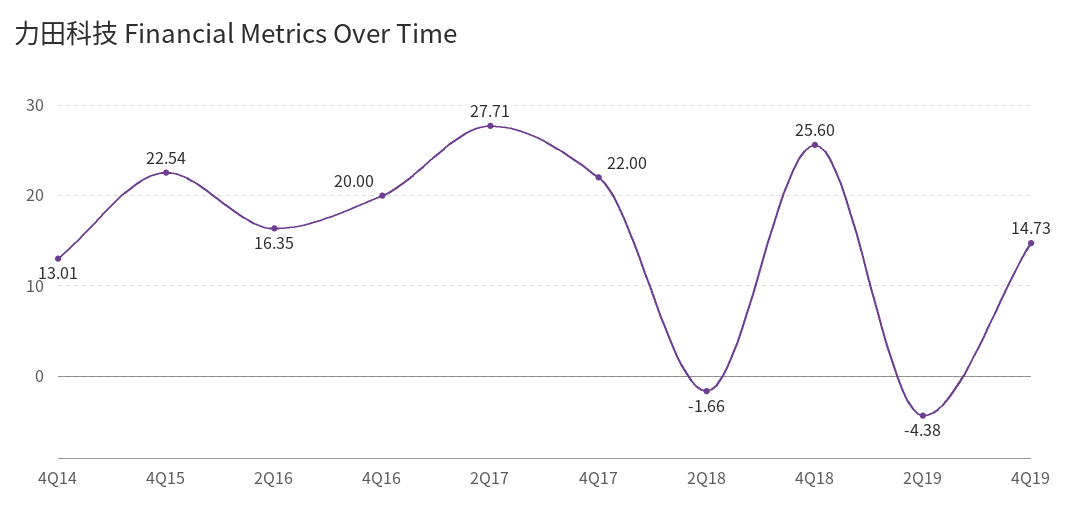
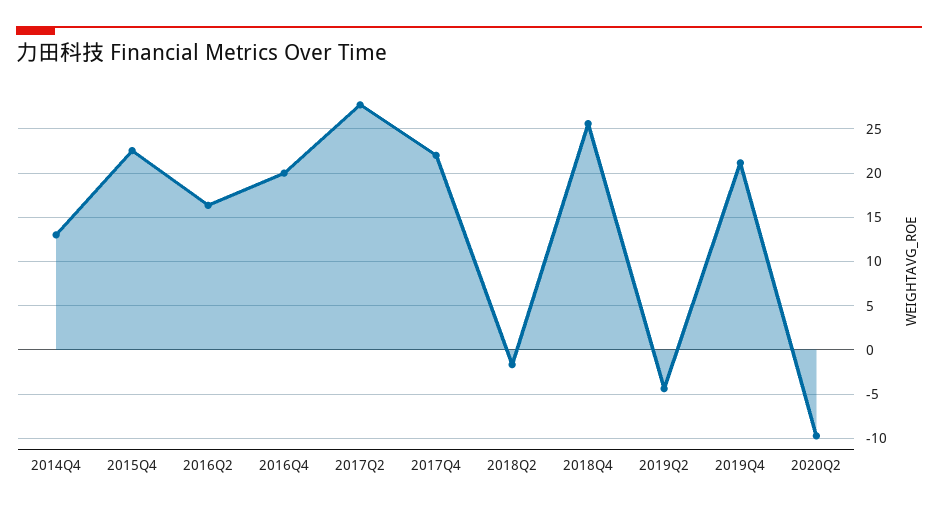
4Q19: 14.73 -> 21
2020Q2: none -> -10

